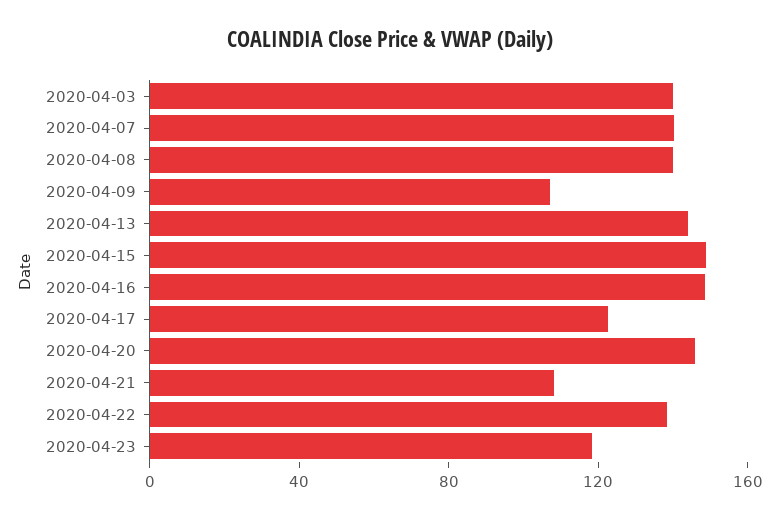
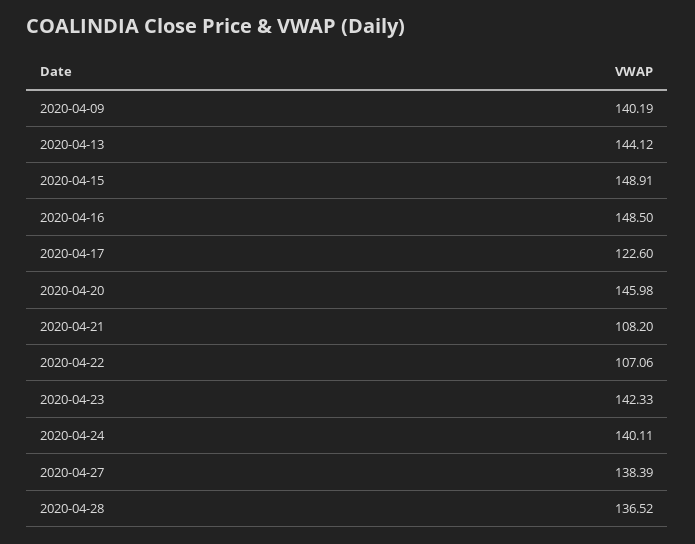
2020-04-03: 140 -> none
2020-04-07: 140 -> none
2020-04-08: 140 -> none
2020-04-09: 110 -> 140.19
2020-04-22: 140 -> 107.06
2020-04-23: 120 -> 142.33
2020-04-24: none -> 140.11
2020-04-27: none -> 138.39
2020-04-28: none -> 136.52

